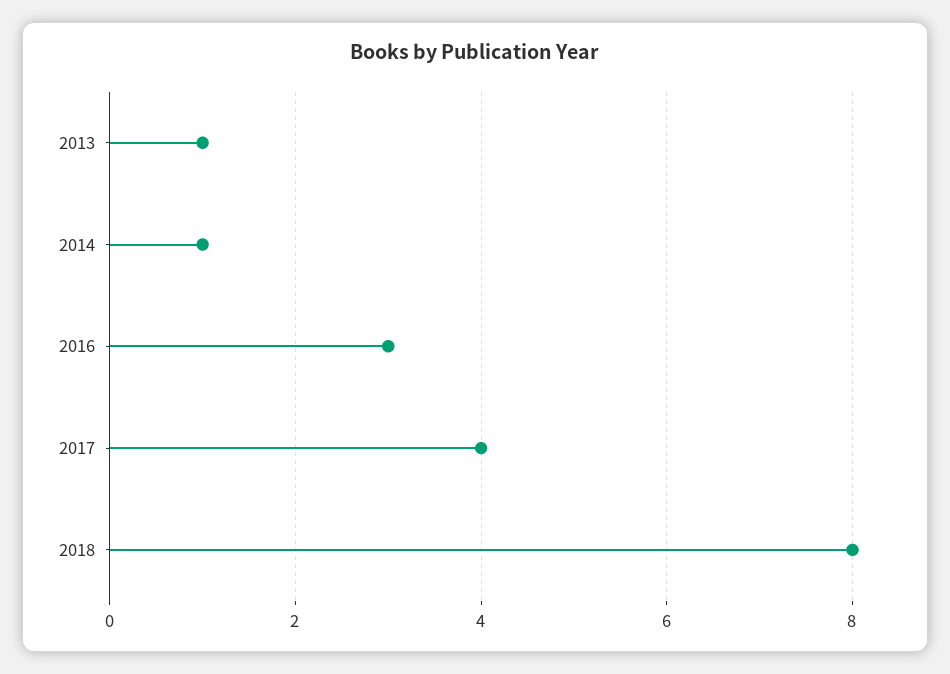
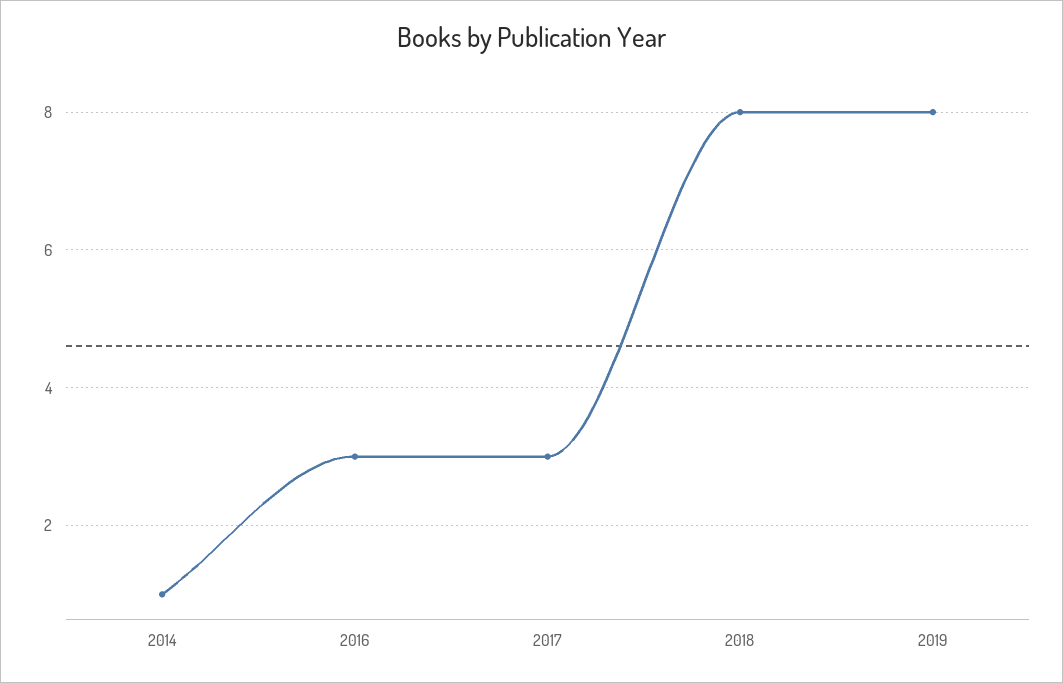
2013: 1 -> none
2017: 4 -> 3
2019: none -> 8

